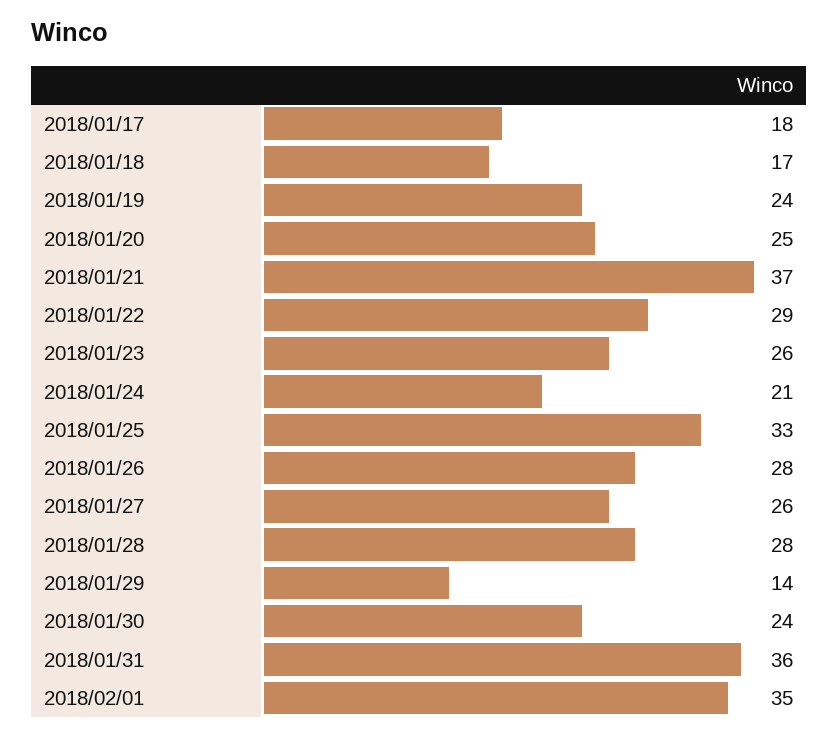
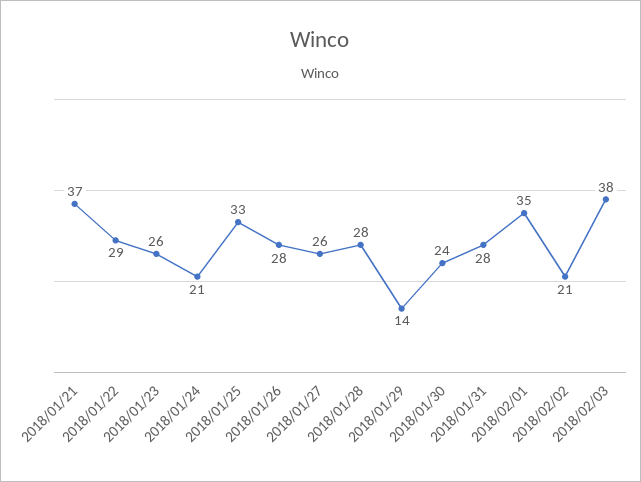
2018/01/17: 18 -> none
2018/01/18: 17 -> none
2018/01/19: 24 -> none
2018/01/20: 25 -> none
2018/01/31: 36 -> 28
2018/02/02: none -> 21
2018/02/03: none -> 38

